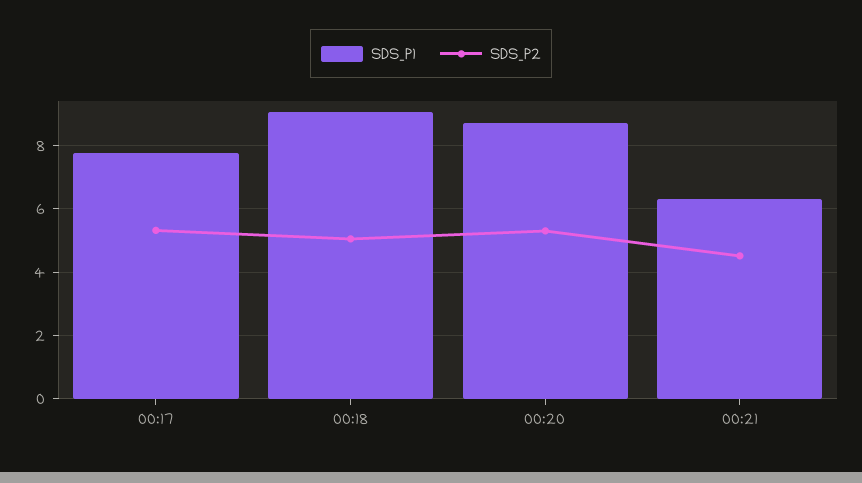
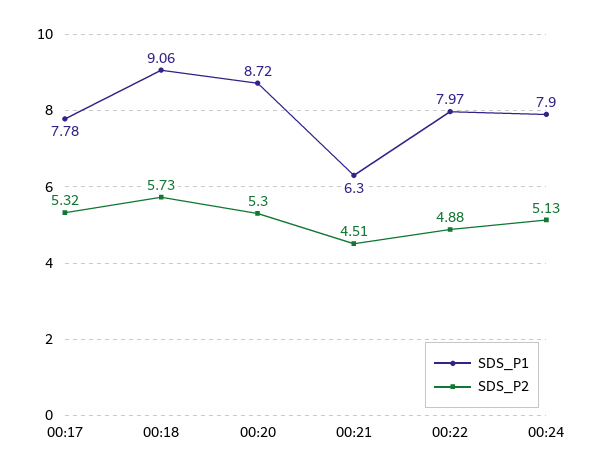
SDS_P2, 00:18: 5 -> 5.73
SDS_P1, 00:22: none -> 7.97
SDS_P2, 00:22: none -> 4.88
SDS_P1, 00:24: none -> 7.9
SDS_P2, 00:24: none -> 5.13

